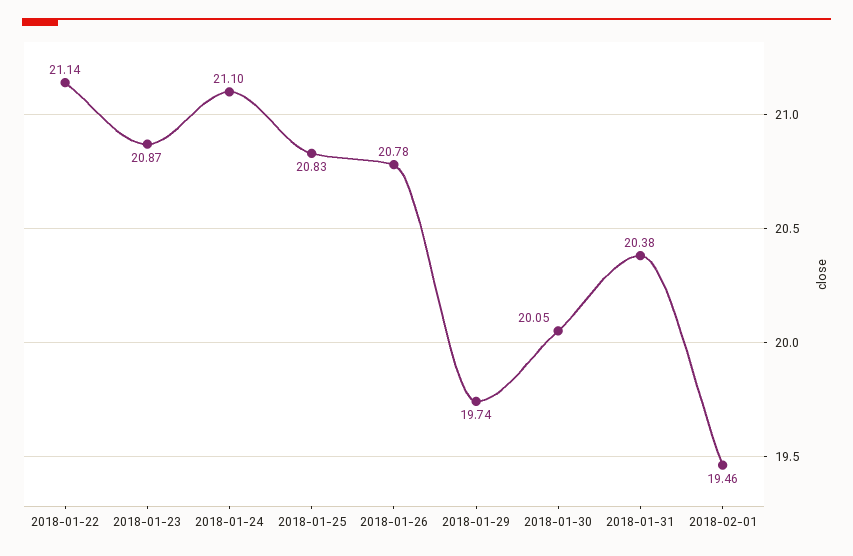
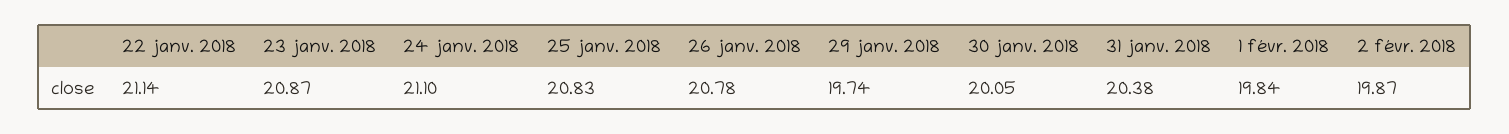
2018-02-01: 19.46 -> 19.84
2 févr. 2018: none -> 19.87

